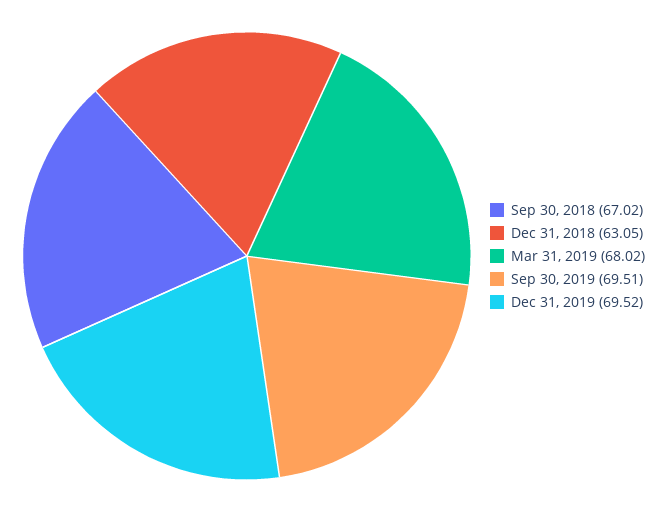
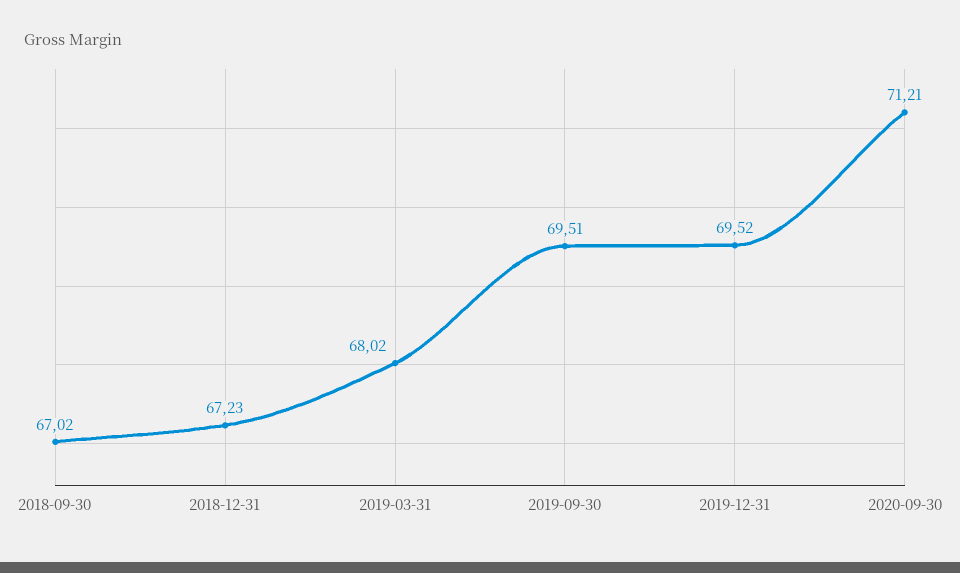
Dec 31, 2018: 63.05 -> 67.23
2020-09-30: none -> 71.21

